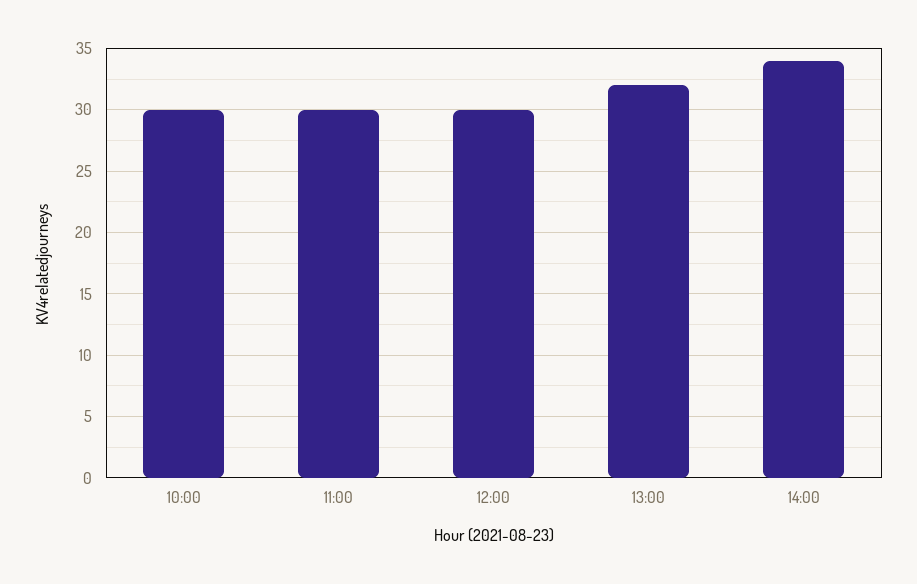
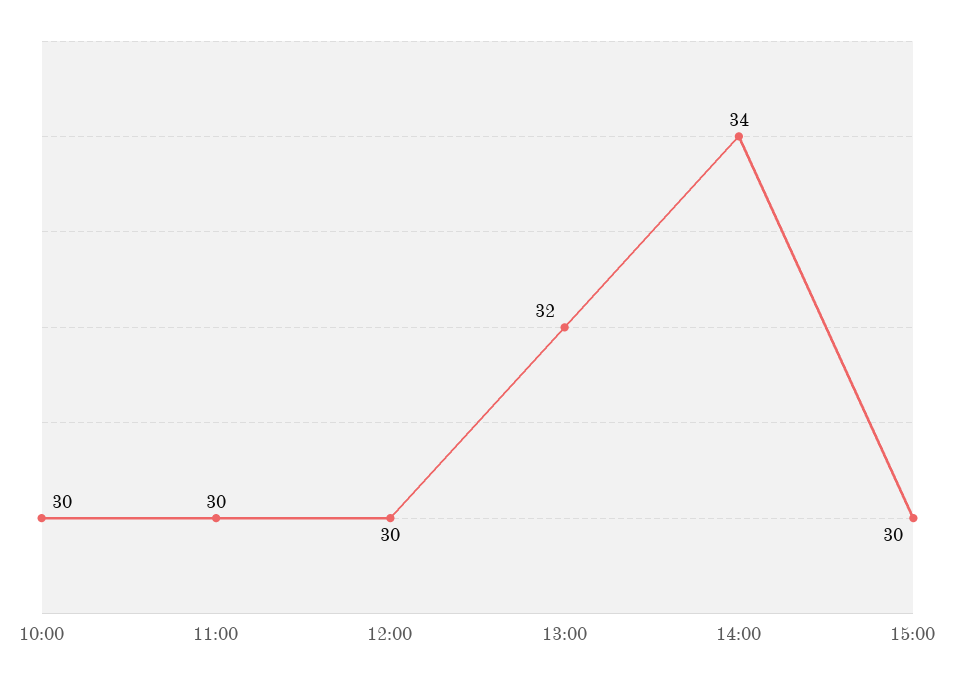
15:00: none -> 30

